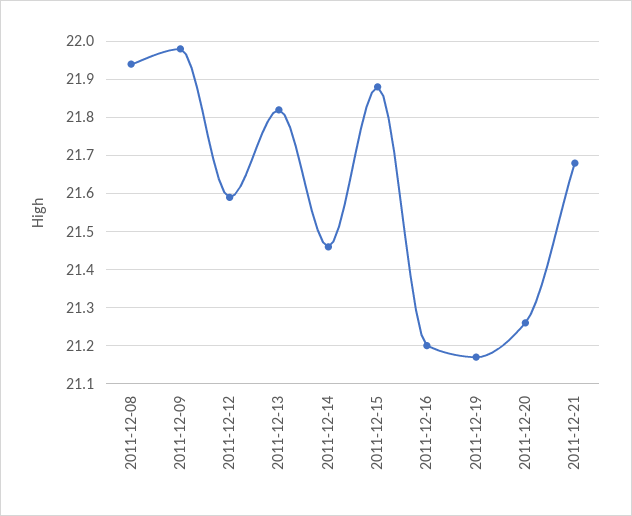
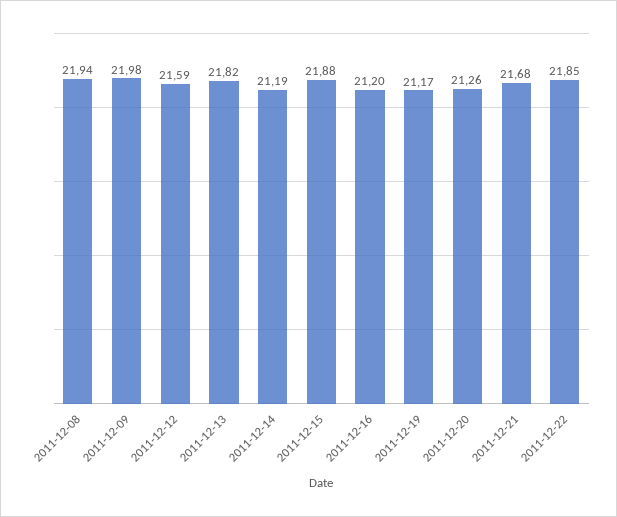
2011-12-14: 21.45 -> 21.19
2011-12-22: none -> 21.85

